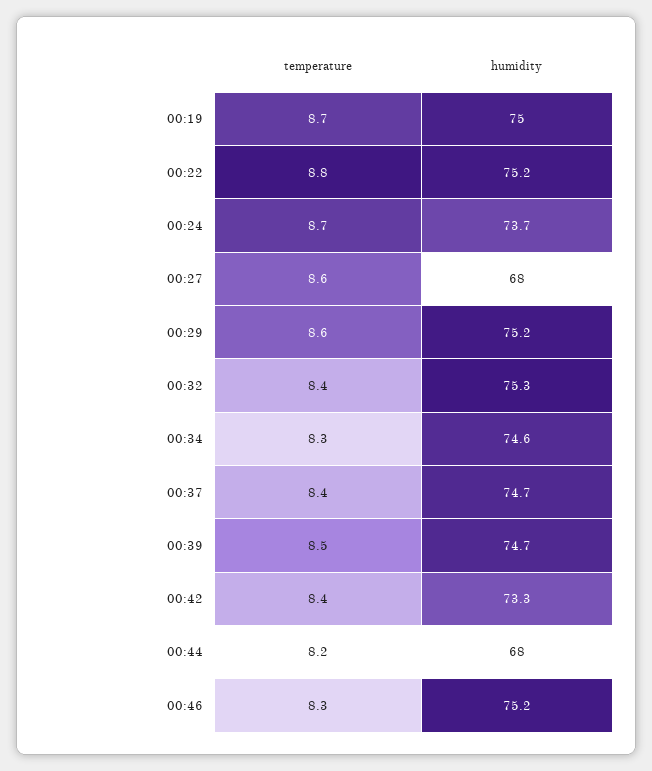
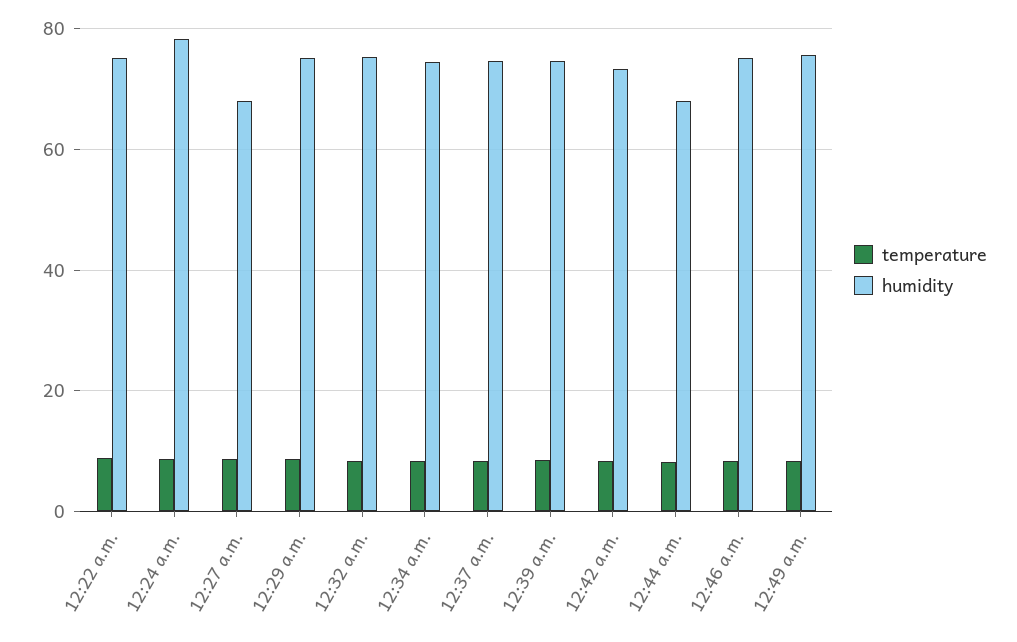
temperature, 00:19: 8.7 -> none
humidity, 00:19: 75 -> none
humidity, 00:24: 73.7 -> 78
temperature, 12:49 a.m.: none -> 8
humidity, 12:49 a.m.: none -> 76

